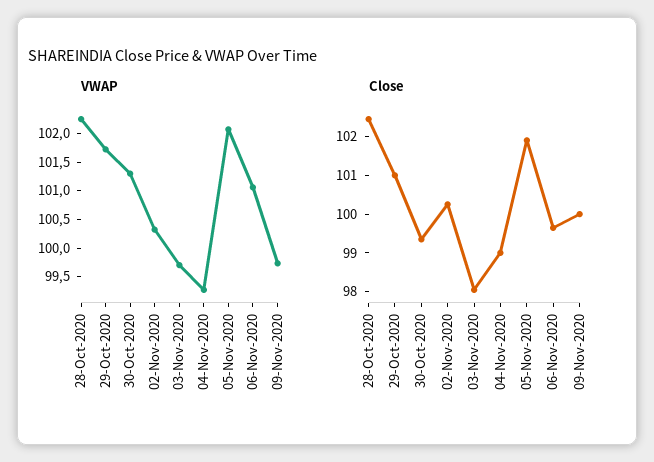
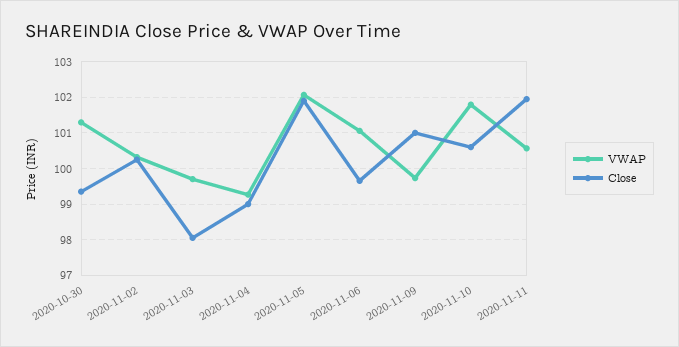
VWAP, 28-Oct-2020: 102.25 -> none
VWAP, 29-Oct-2020: 101.75 -> none
Close, 28-Oct-2020: 102.5 -> none
Close, 29-Oct-2020: 101 -> none
Close, 09-Nov-2020: 100 -> 101
VWAP, 2020-11-10: none -> 101.8
Close, 2020-11-10: none -> 100.6
VWAP, 2020-11-11: none -> 100.6
Close, 2020-11-11: none -> 102

